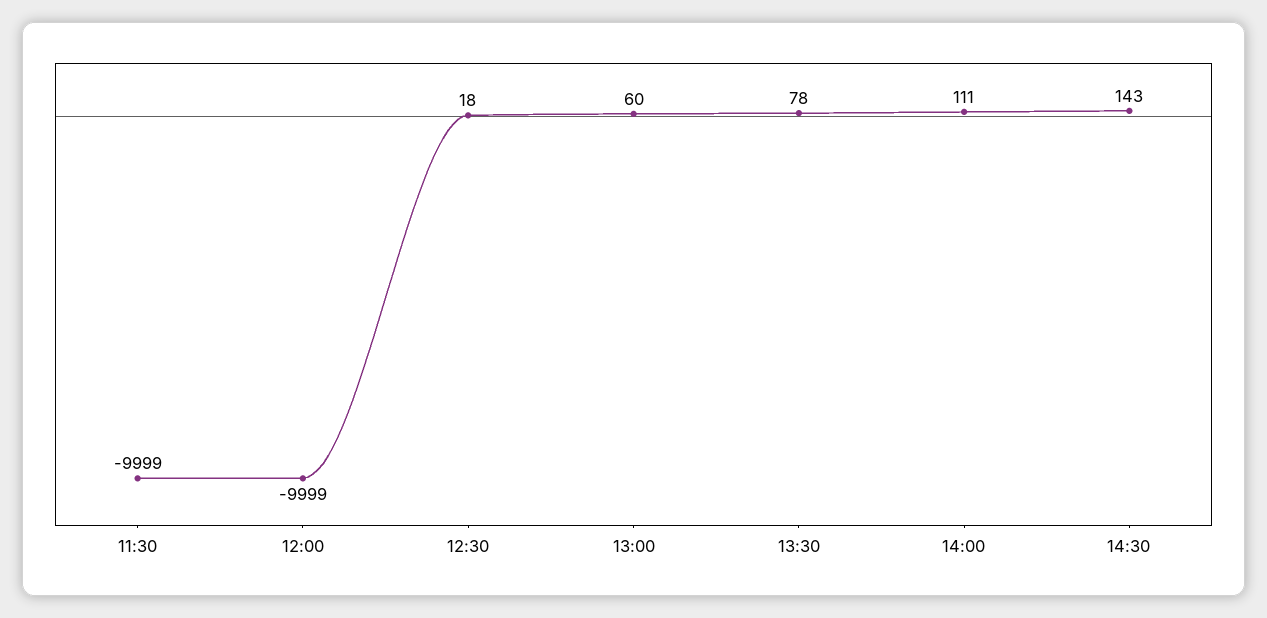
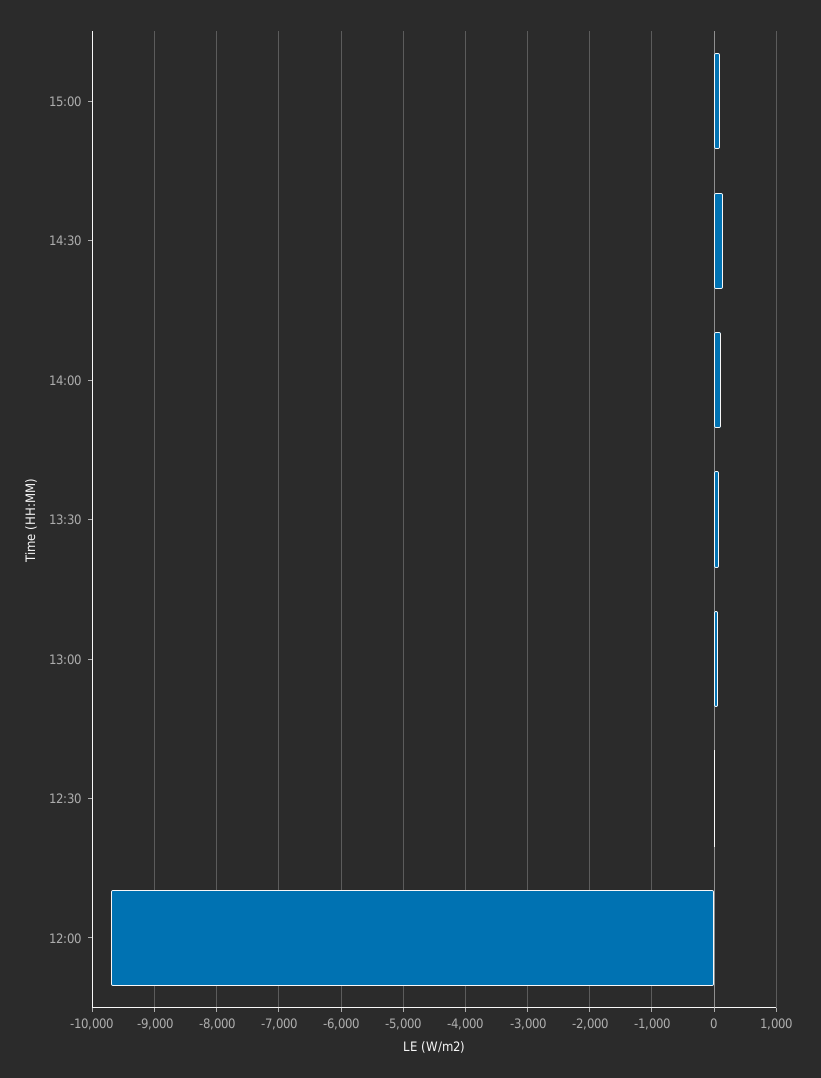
11:30: -9999 -> none
12:00: -9999 -> -9700
15:00: none -> 100

